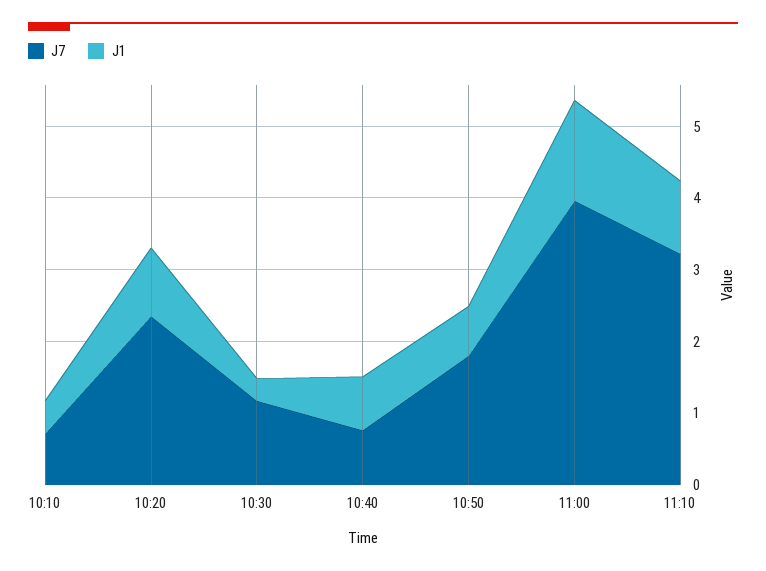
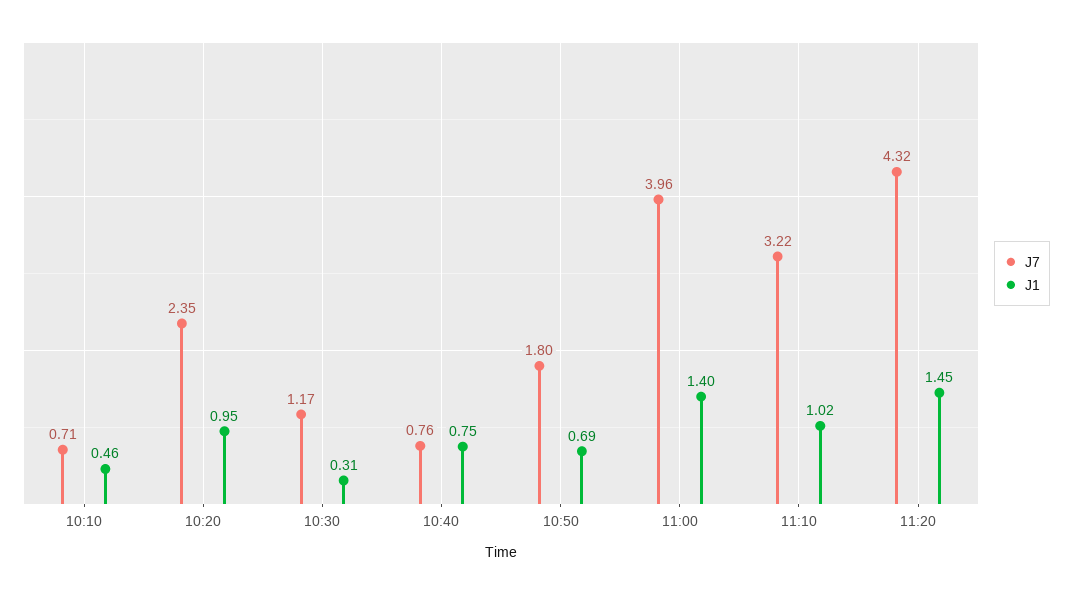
J7, 11:20: none -> 4.32
J1, 11:20: none -> 1.45

